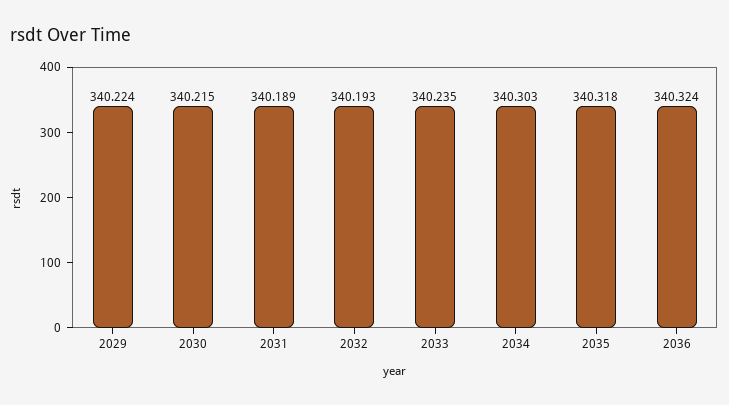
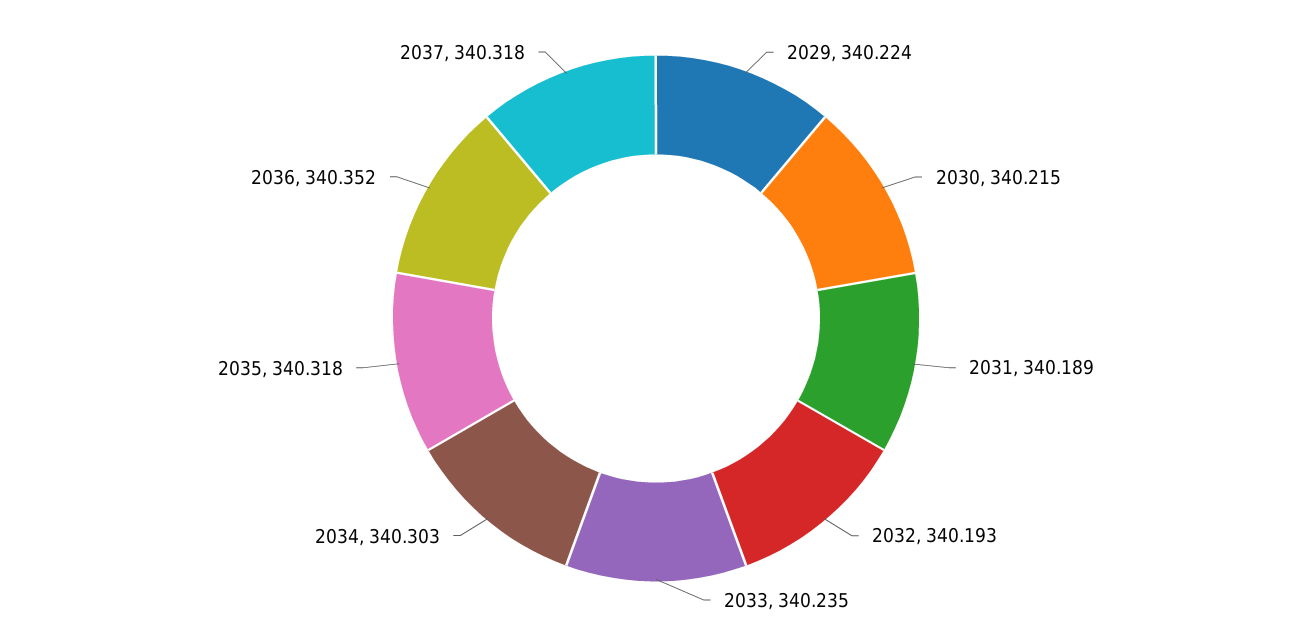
2036: 340.324 -> 340.352
2037: none -> 340.318

